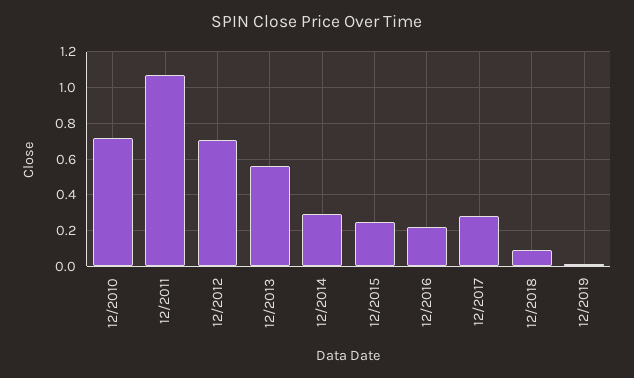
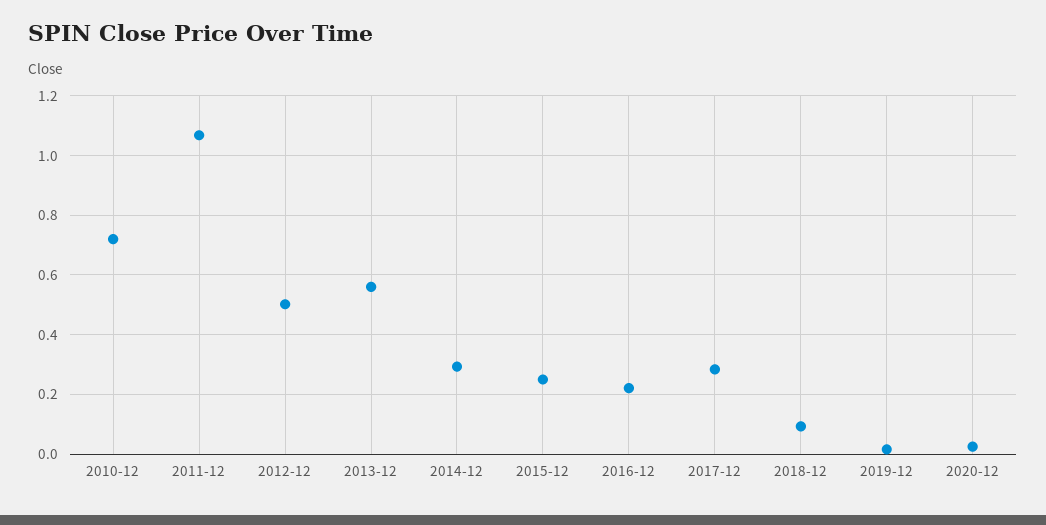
12/2012: 0.7 -> 0.5
2020-12: none -> 0.025

